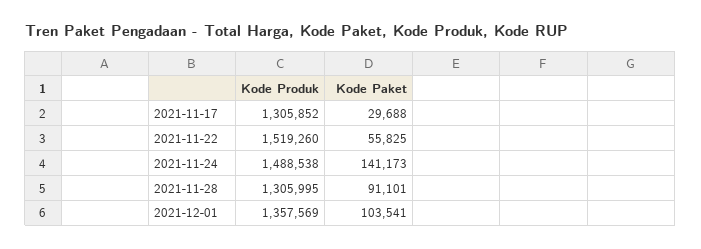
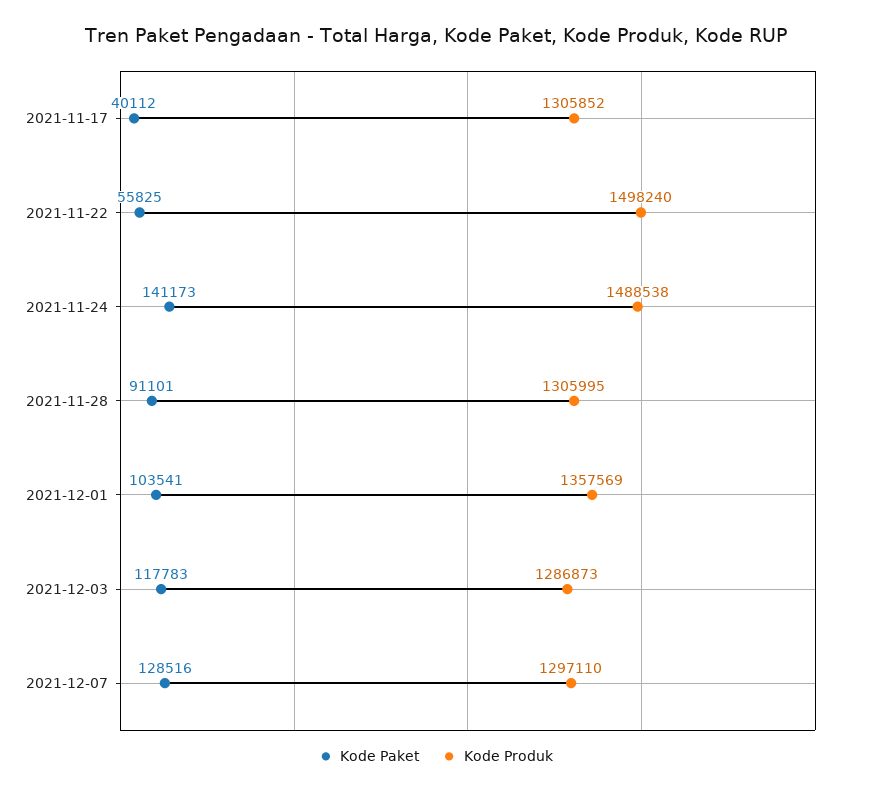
Kode Paket, 2021-11-17: 29688 -> 40112
Kode Produk, 2021-11-22: 1519260 -> 1498240
Kode Paket, 2021-12-03: none -> 117783
Kode Produk, 2021-12-03: none -> 1286873
Kode Paket, 2021-12-07: none -> 128516
Kode Produk, 2021-12-07: none -> 1297110

